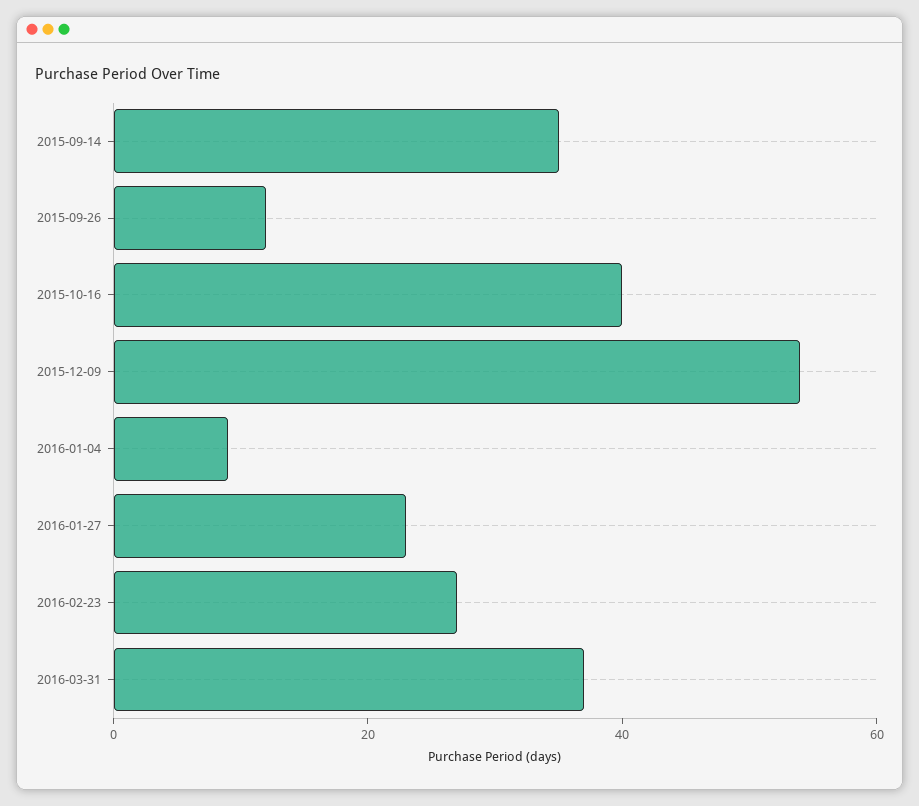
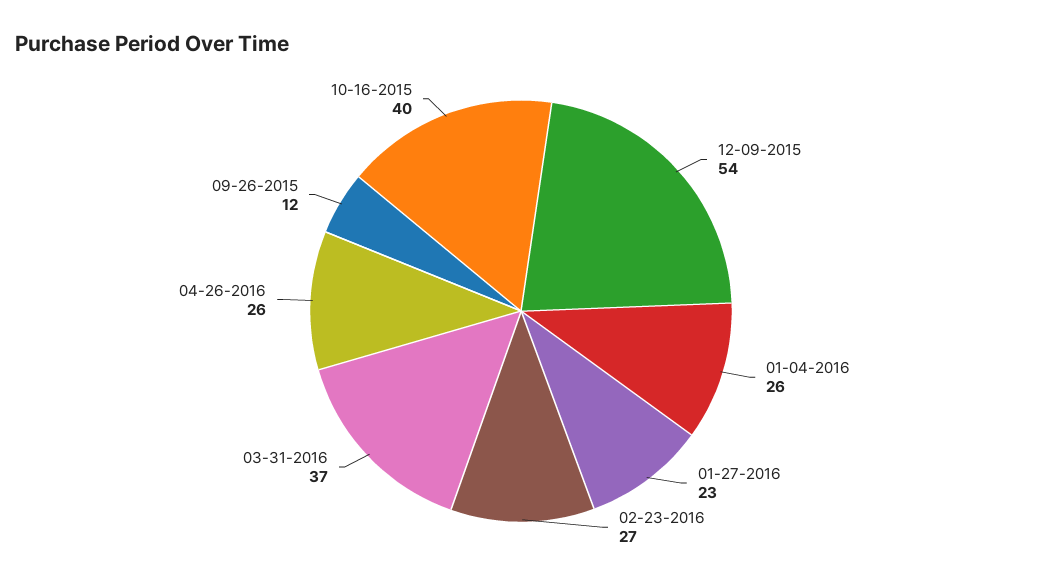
2015-09-14: 35 -> none
2016-01-04: 10 -> 26
04-26-2016: none -> 26

